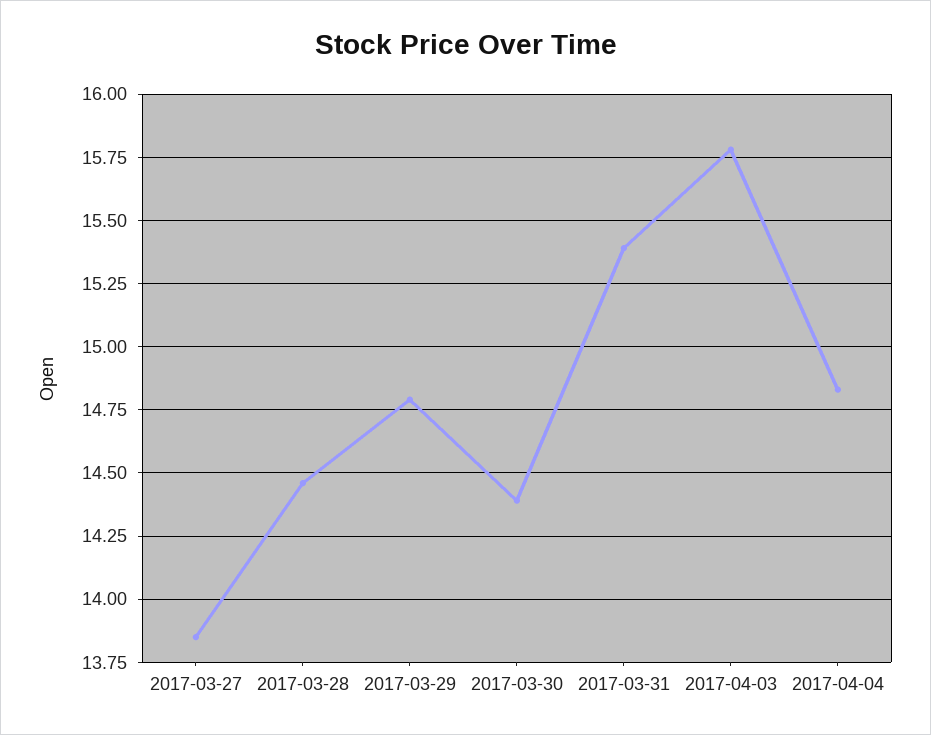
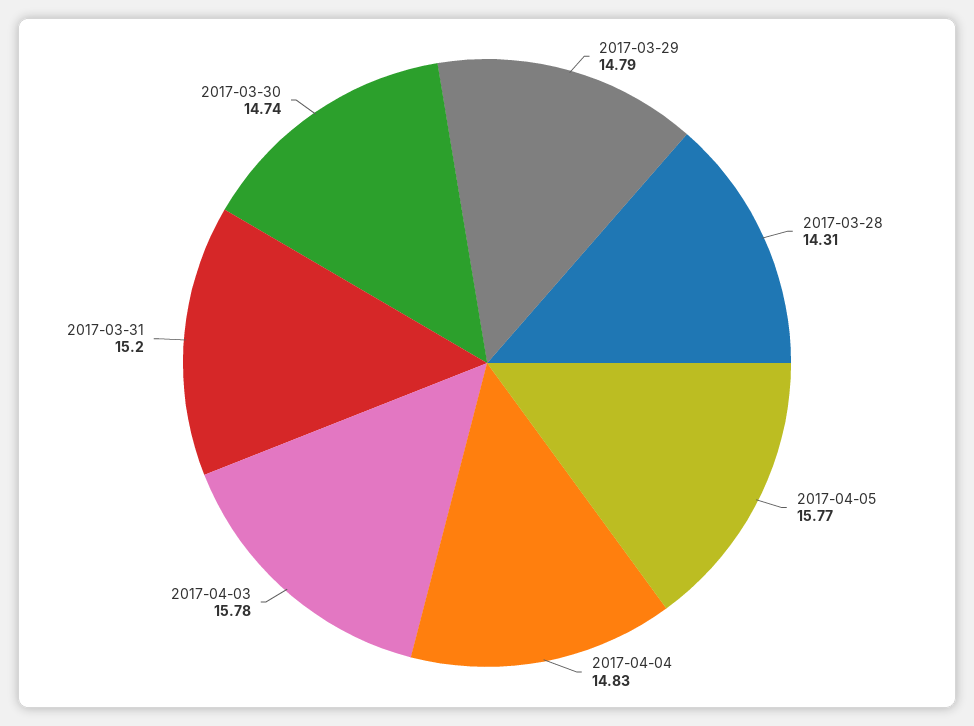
2017-03-27: 13.85 -> none
2017-03-28: 14.45 -> 14.31
2017-03-30: 14.4 -> 14.74
2017-03-31: 15.4 -> 15.2
2017-04-05: none -> 15.77

